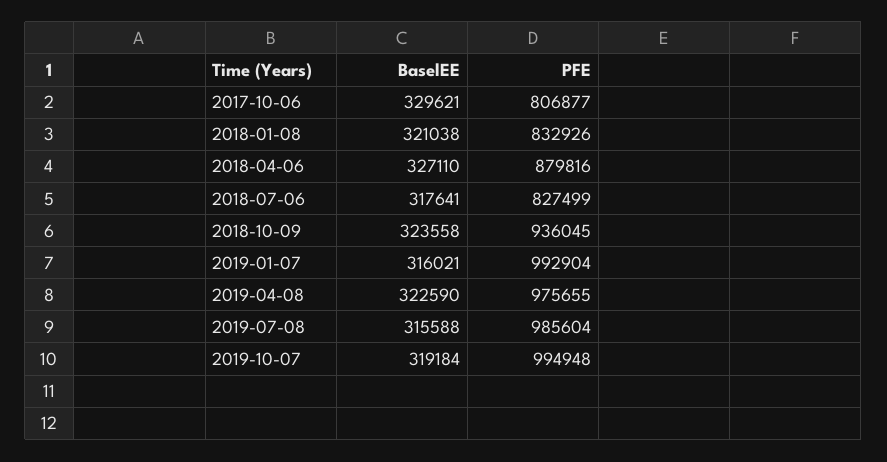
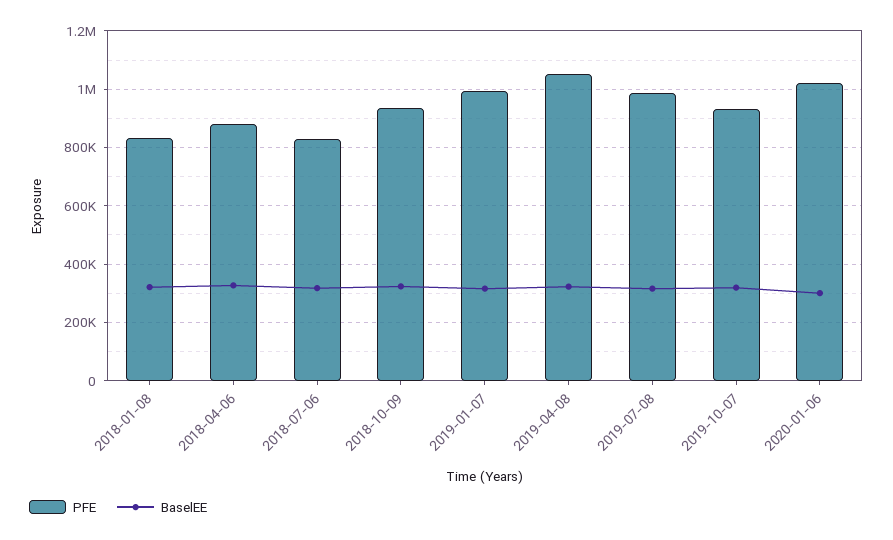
BaselEE, 2017-10-06: 329621 -> none
PFE, 2017-10-06: 806877 -> none
PFE, 2019-04-08: 975655 -> 1050000
PFE, 2019-10-07: 994948 -> 925000
PFE, 2020-01-06: none -> 1025000
BaselEE, 2020-01-06: none -> 300000

